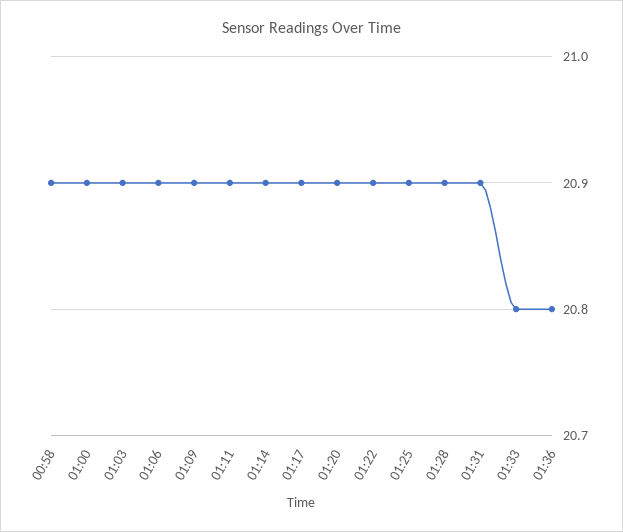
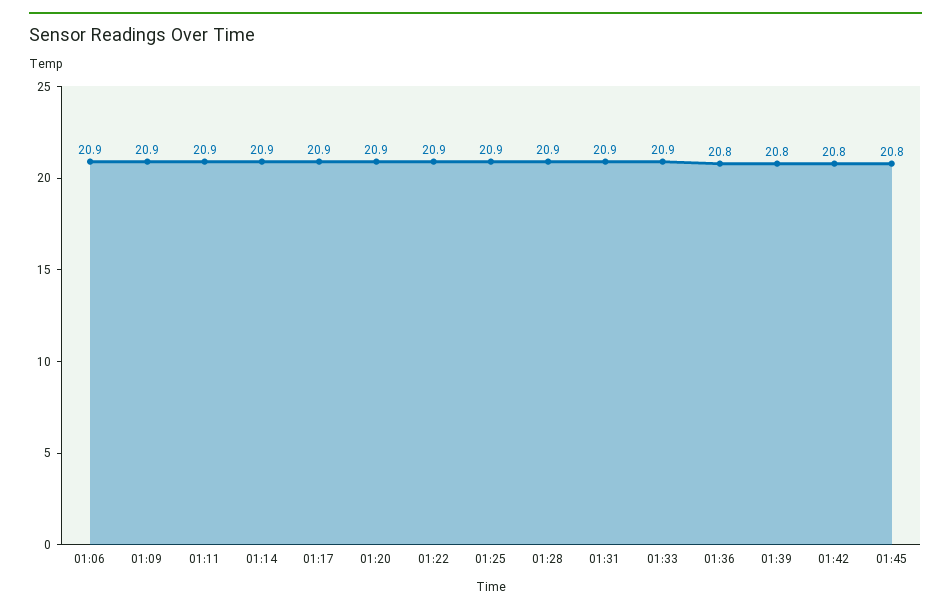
00:58: 20.9 -> none
01:00: 20.9 -> none
01:03: 20.9 -> none
01:33: 20.8 -> 20.9
01:39: none -> 20.8
01:42: none -> 20.8
01:45: none -> 20.8

